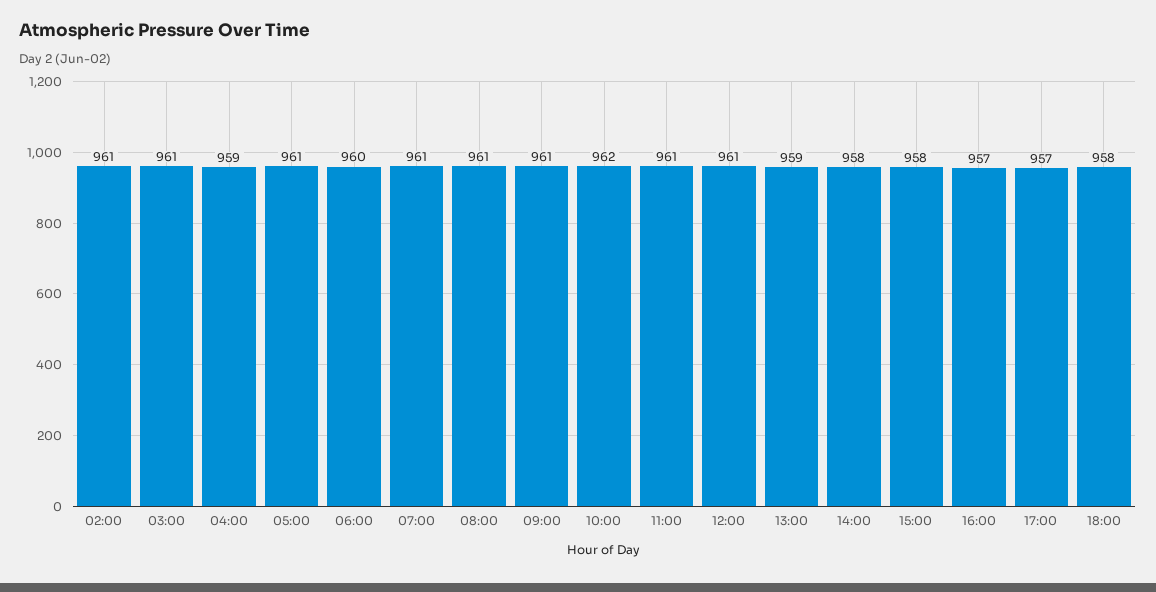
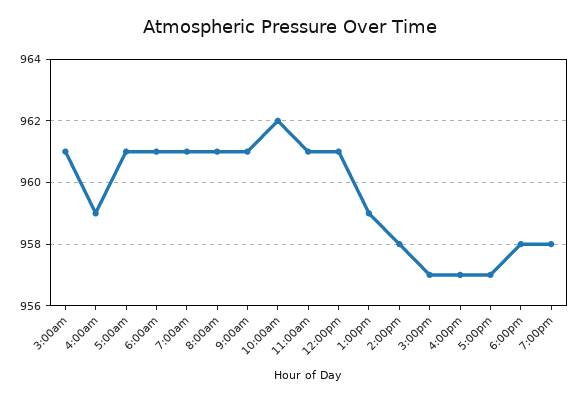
02:00: 961 -> none
06:00: 960 -> 961
15:00: 958 -> 957
7:00pm: none -> 958

